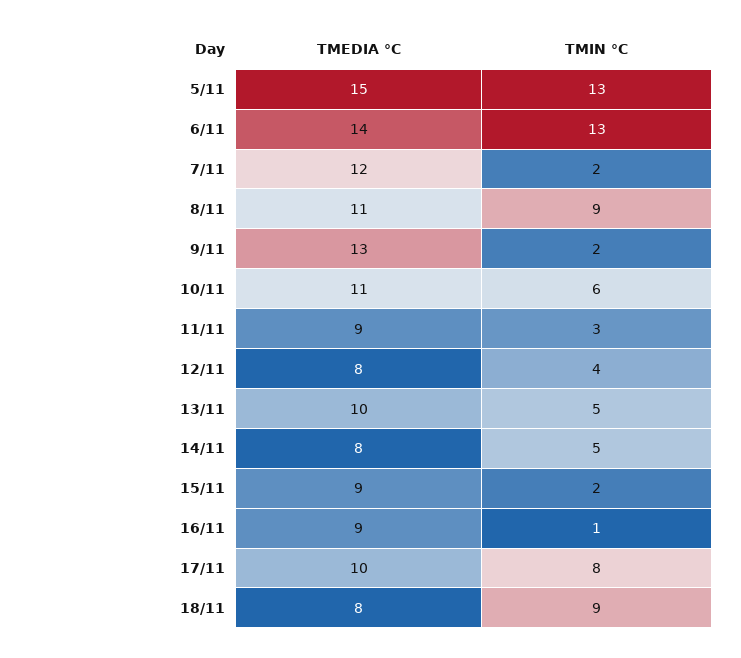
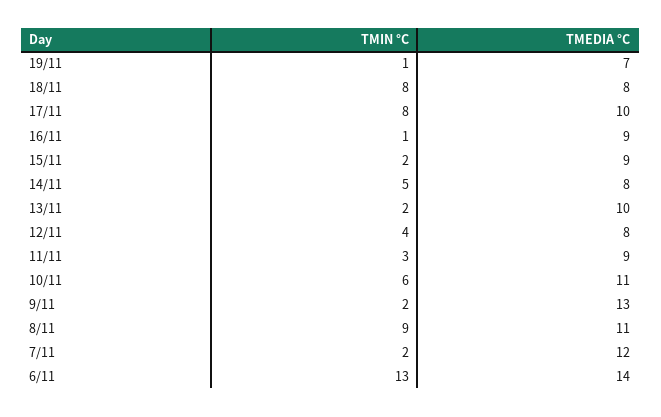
TMEDIA °C, 5/11: 15 -> none
TMIN °C, 5/11: 13 -> none
TMIN °C, 13/11: 5 -> 2
TMIN °C, 18/11: 9 -> 8
TMIN °C, 19/11: none -> 1
TMEDIA °C, 19/11: none -> 7

